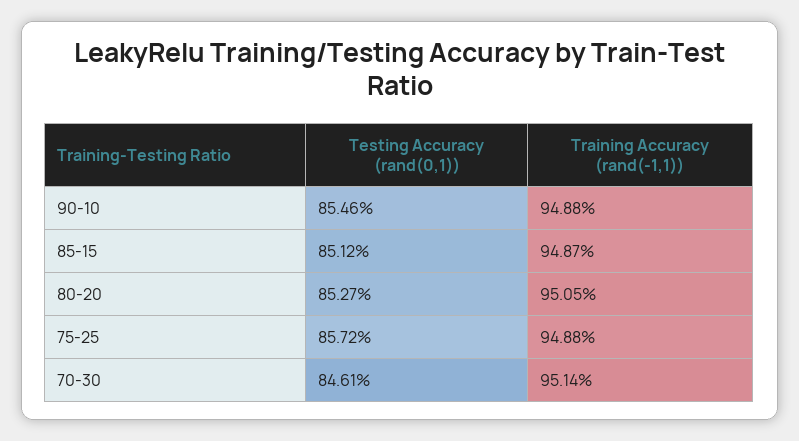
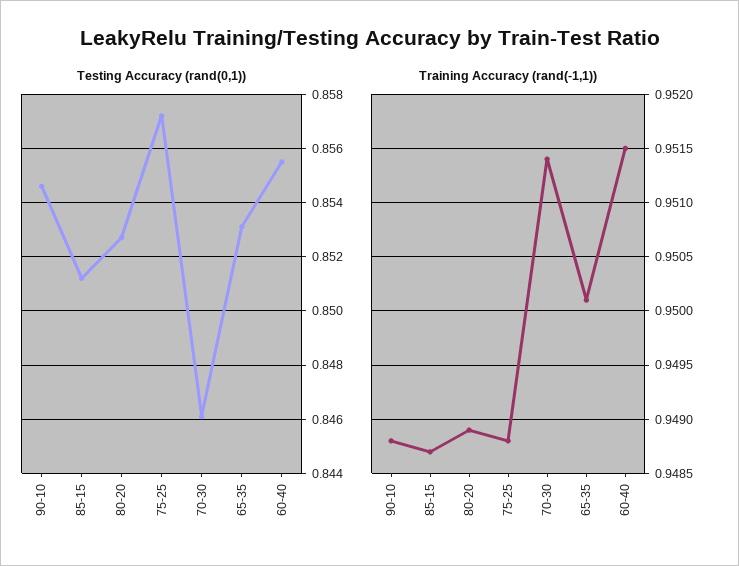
Training Accuracy (rand(-1,1)), 80-20: 0.9505 -> 0.9489
Testing Accuracy (rand(0,1)), 65-35: none -> 0.853
Testing Accuracy (rand(0,1)), 60-40: none -> 0.8555
Training Accuracy (rand(-1,1)), 65-35: none -> 0.9501
Training Accuracy (rand(-1,1)), 60-40: none -> 0.9515

